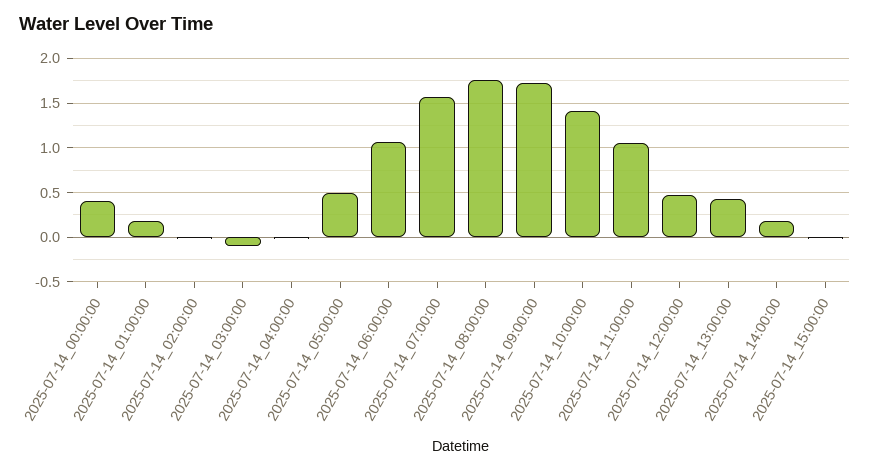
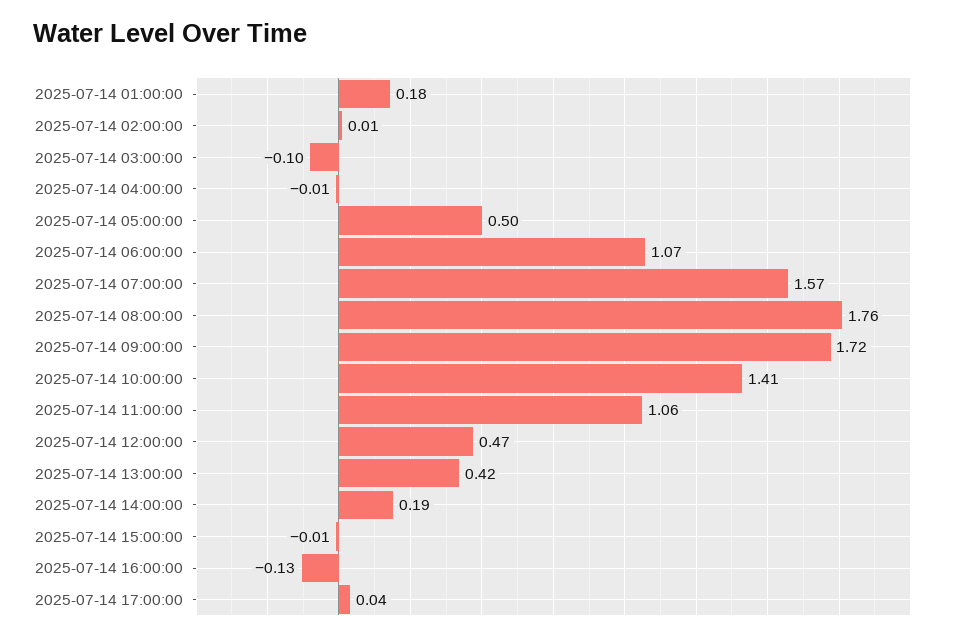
2025-07-14_00:00:00: 0.4 -> none
2025-07-14 16:00:00: none -> -0.13
2025-07-14 17:00:00: none -> 0.04

